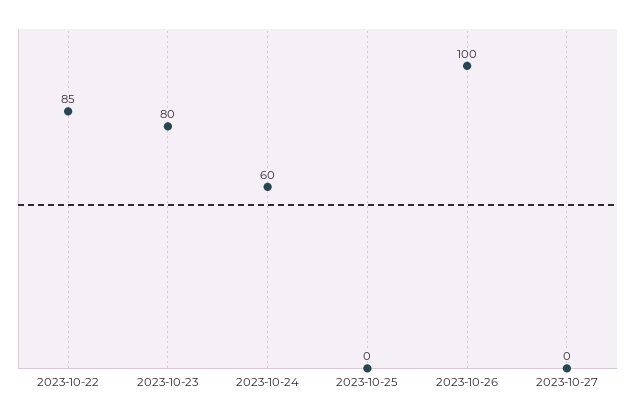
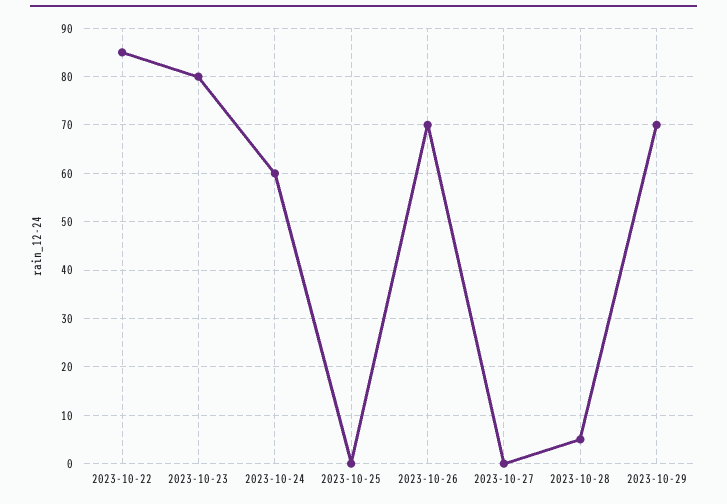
2023-10-26: 100 -> 70
2023-10-28: none -> 5
2023-10-29: none -> 70

